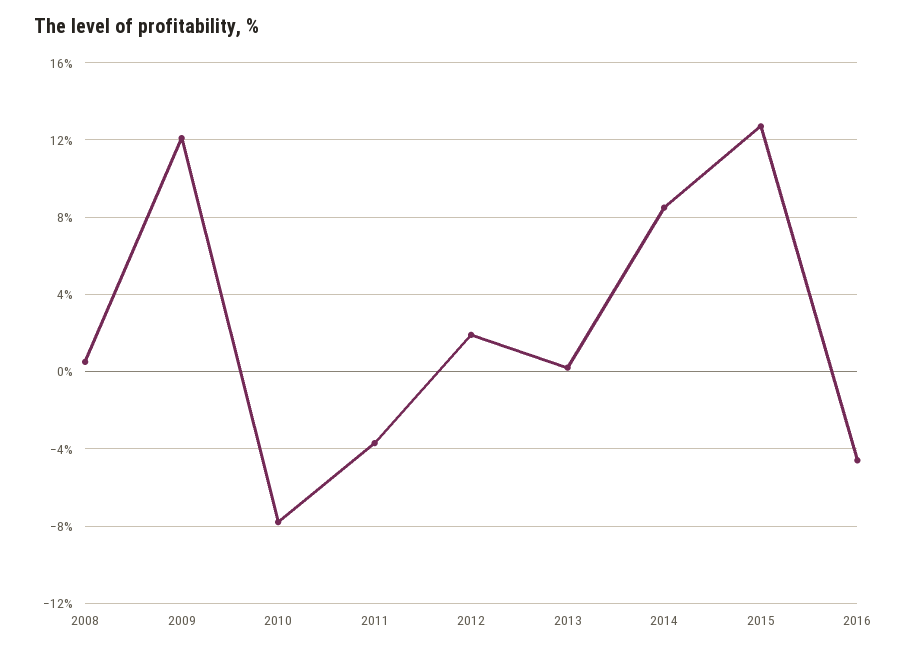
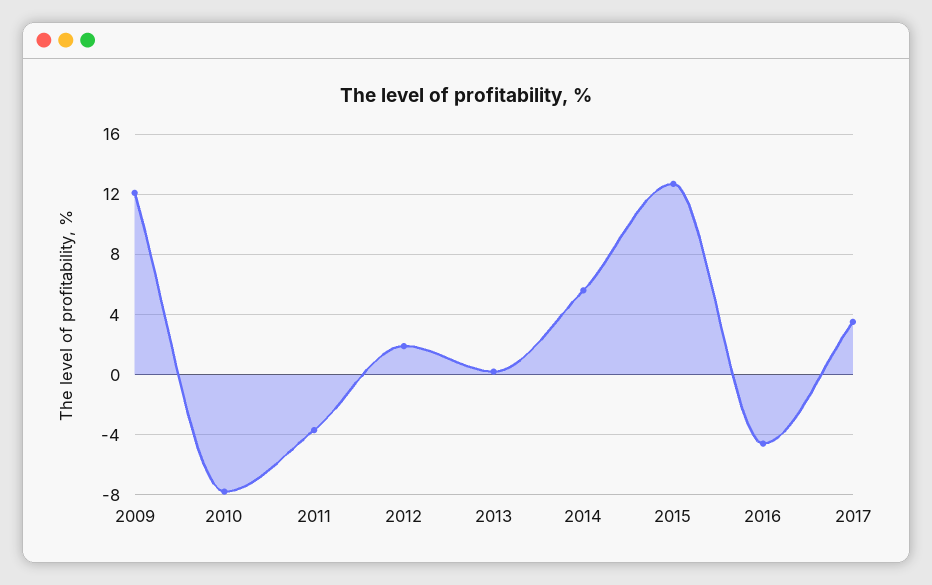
2008: 0.5 -> none
2014: 8.5 -> 5.5
2017: none -> 3.5

